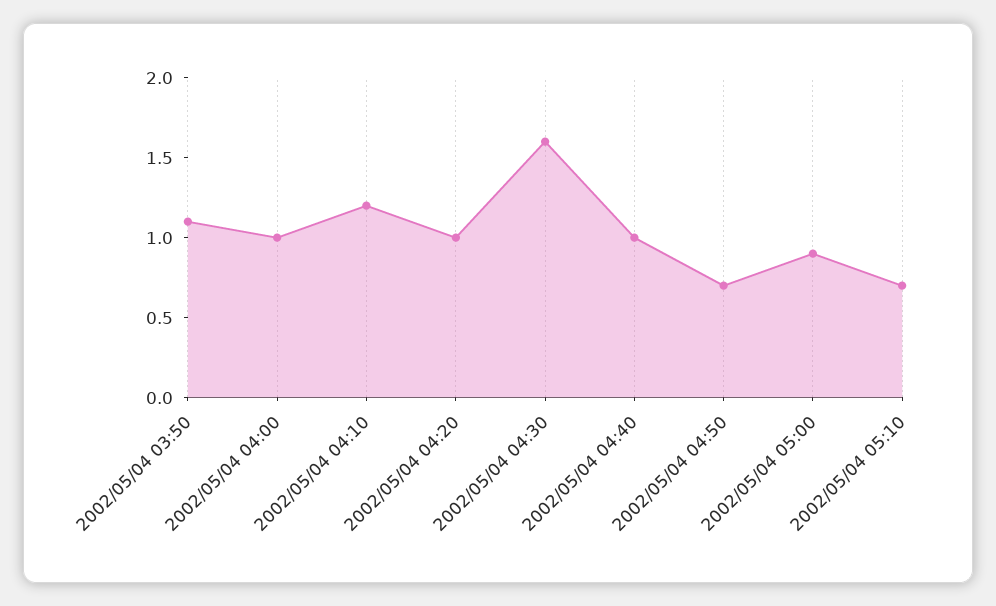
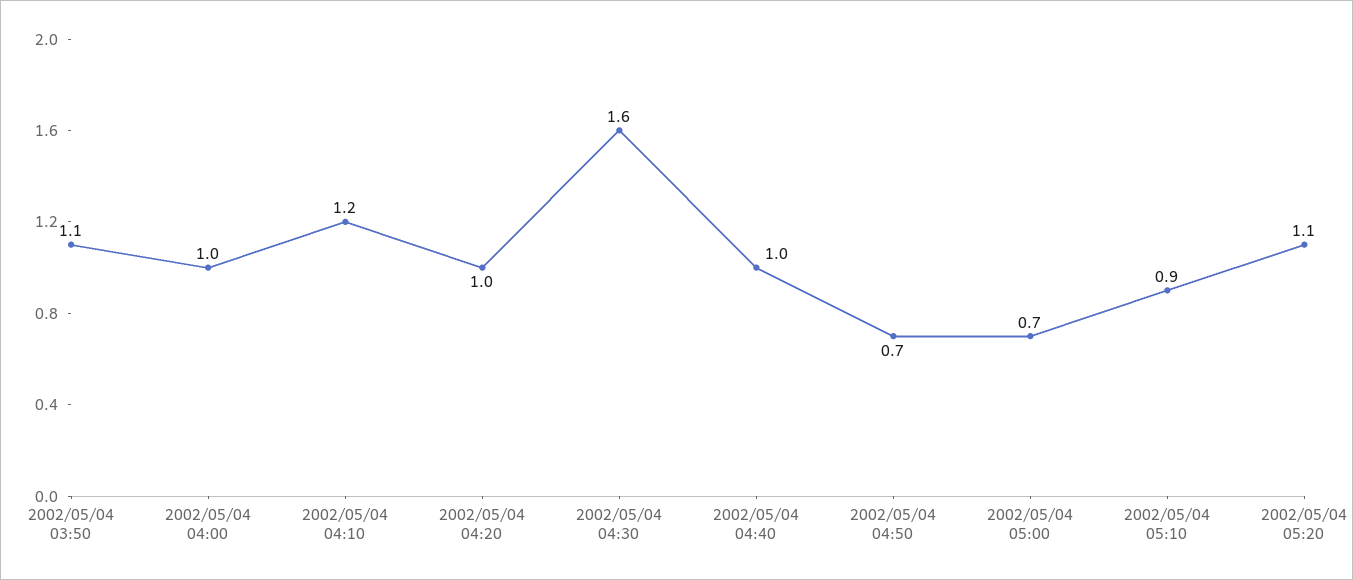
2002/05/04 05:00: 0.9 -> 0.7
2002/05/04 05:10: 0.7 -> 0.9
2002/05/04 05:20: none -> 1.1

